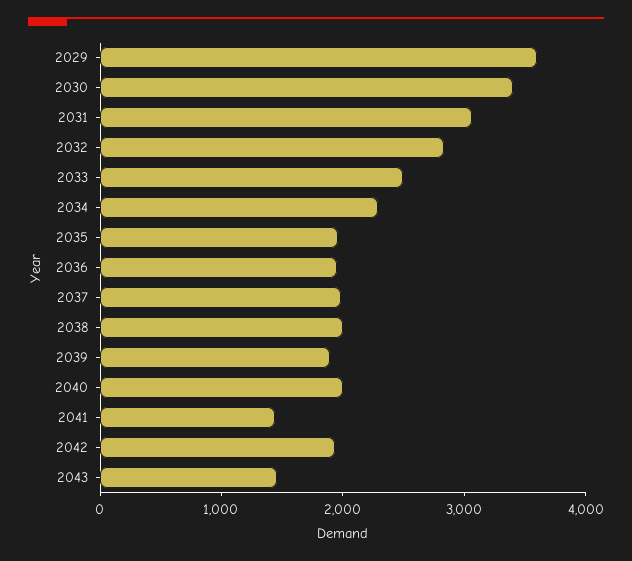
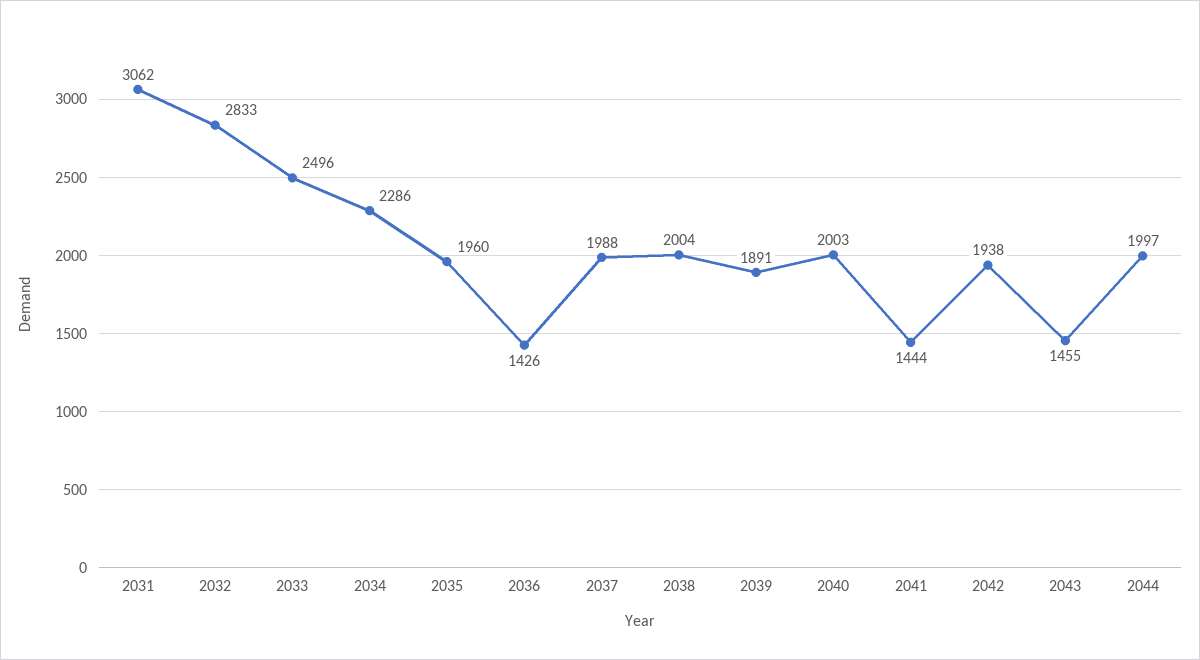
2029: 3600 -> none
2030: 3400 -> none
2036: 2000 -> 1426
2044: none -> 1997

